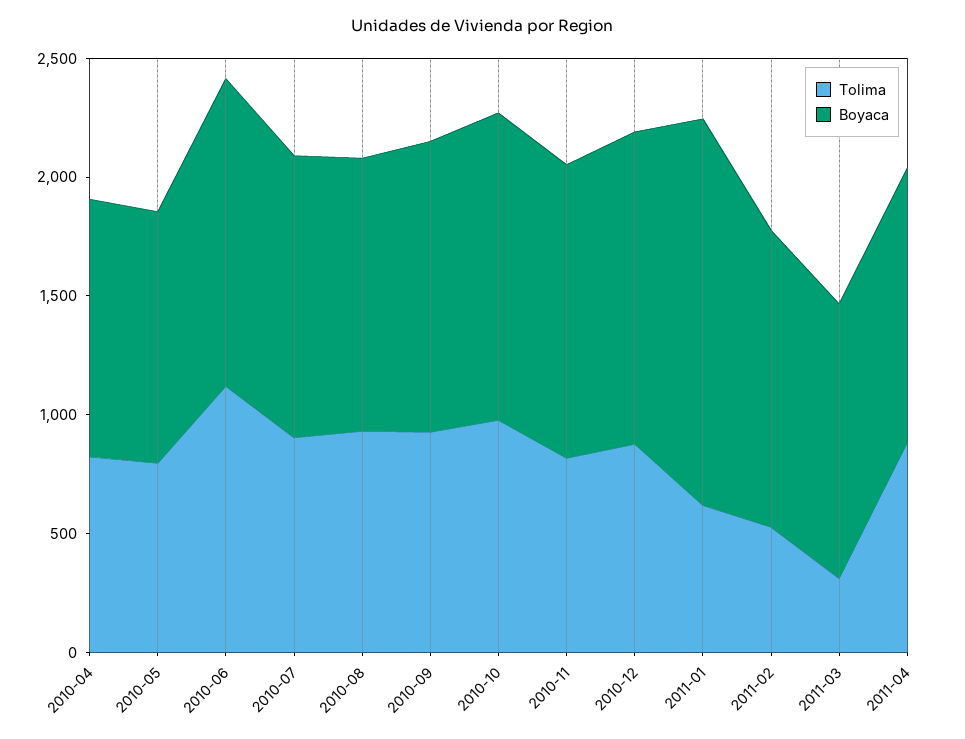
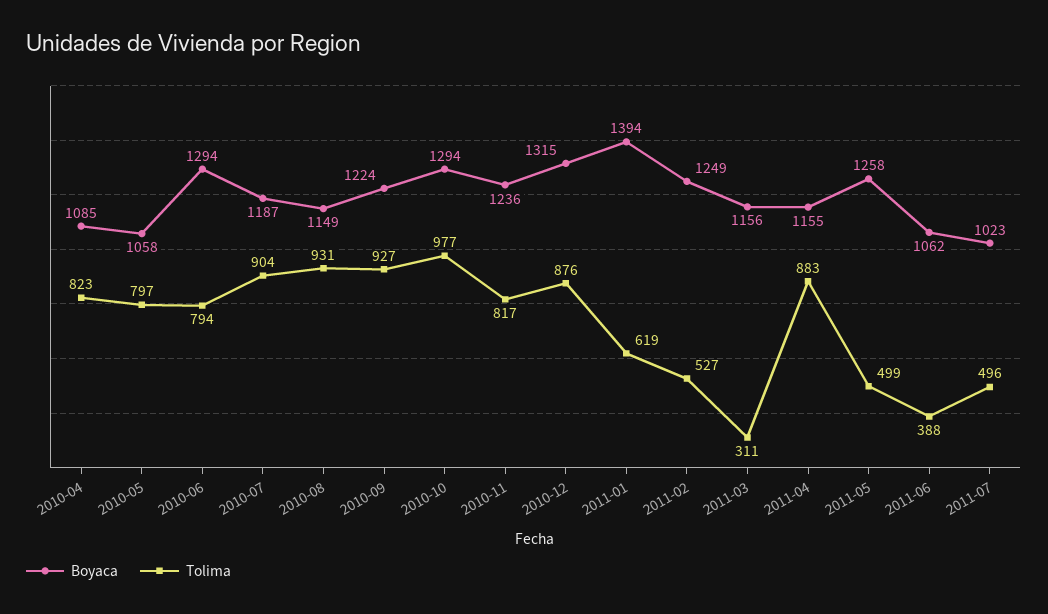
Tolima, 2010-06: 1100 -> 794
Boyaca, 2011-01: 1600 -> 1394
Boyaca, 2011-05: none -> 1258
Tolima, 2011-05: none -> 499
Boyaca, 2011-06: none -> 1062
Tolima, 2011-06: none -> 388
Boyaca, 2011-07: none -> 1023
Tolima, 2011-07: none -> 496

